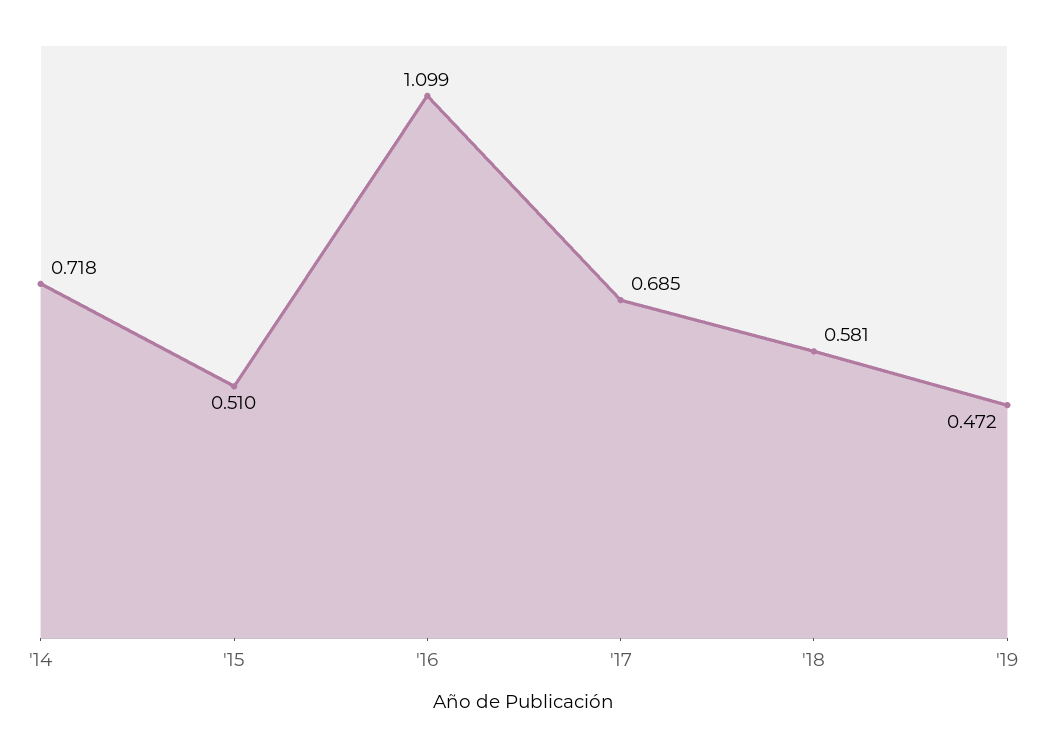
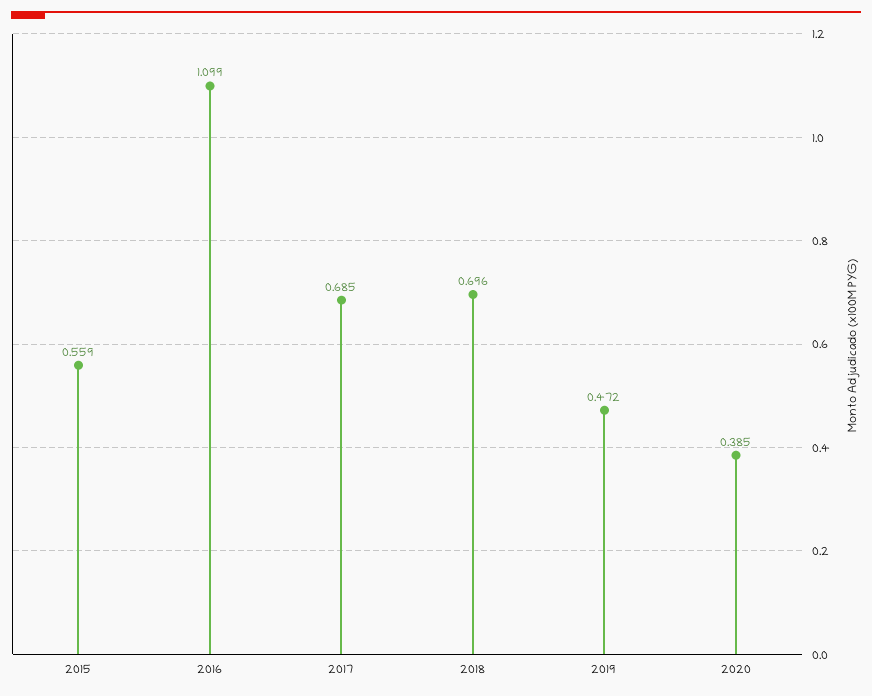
'14: 0.718 -> none
'15: 0.51 -> 0.559
'18: 0.581 -> 0.696
2020: none -> 0.385

